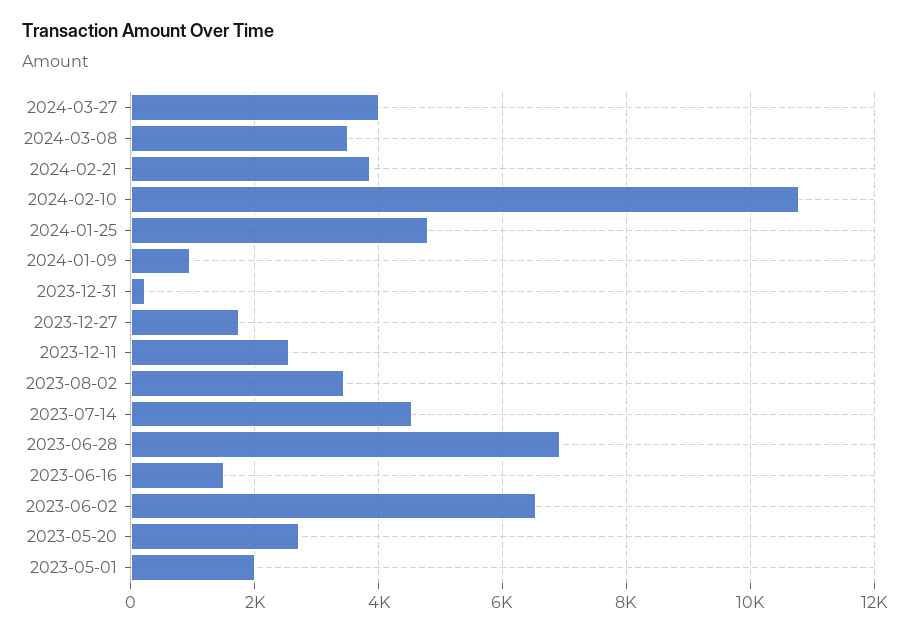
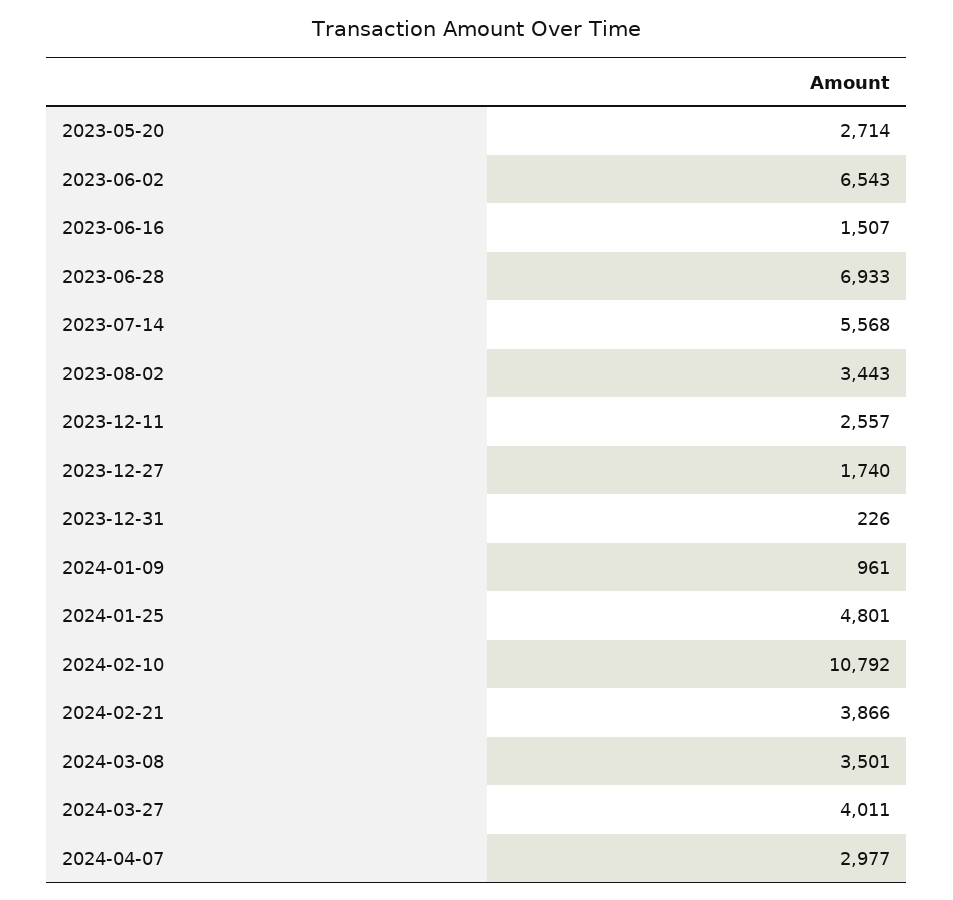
2023-07-14: 4600 -> 5568
2023-05-01: 2000 -> none
2024-04-07: none -> 2977

